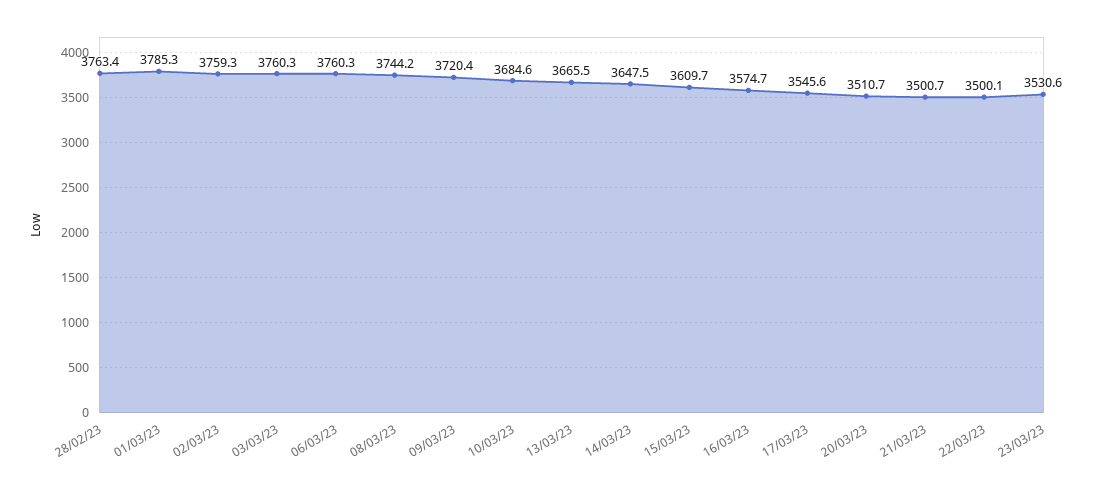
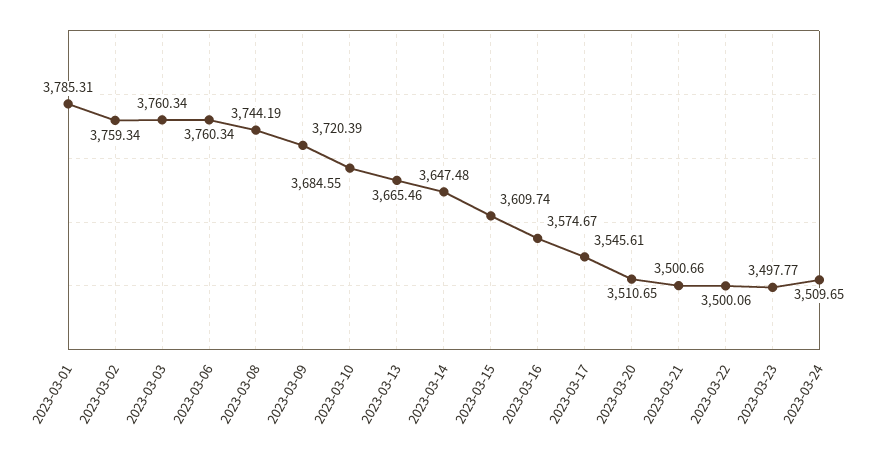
28/02/23: 3763.4 -> none
23/03/23: 3530.6 -> 3497.77
2023-03-24: none -> 3509.65

